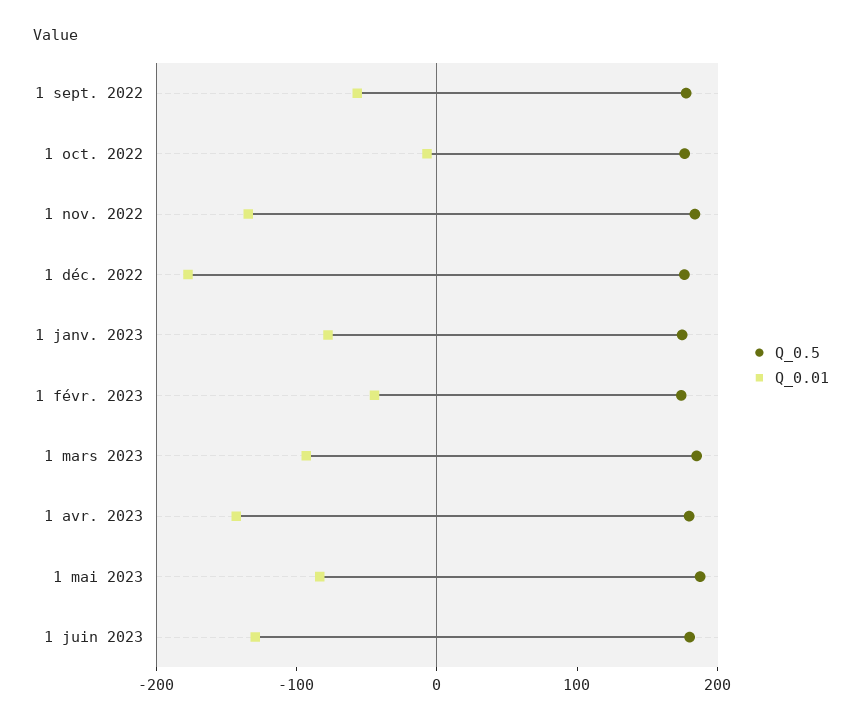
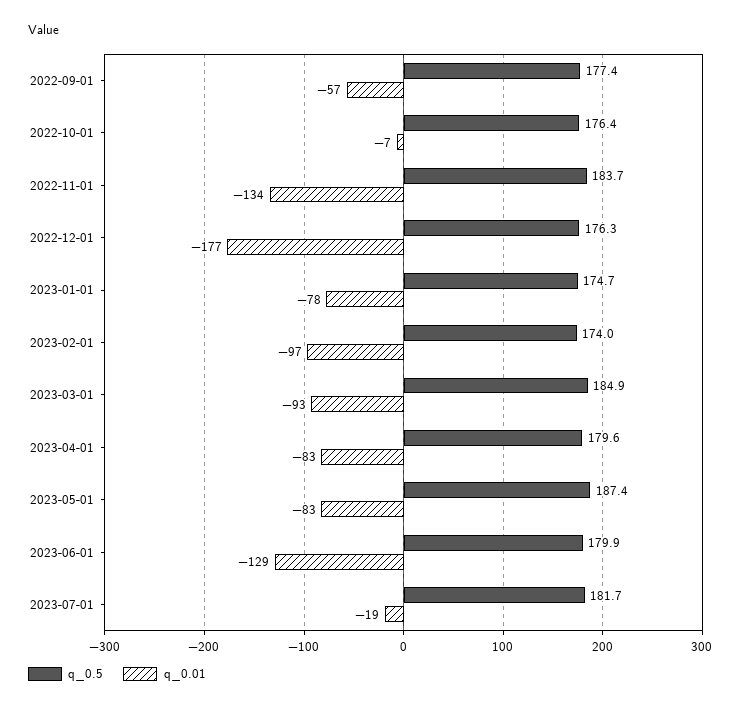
Q_0.01, 1 févr. 2023: -40 -> -97
Q_0.01, 1 avr. 2023: -140 -> -83
Q_0.5, 2023-07-01: none -> 181.7
Q_0.01, 2023-07-01: none -> -19

